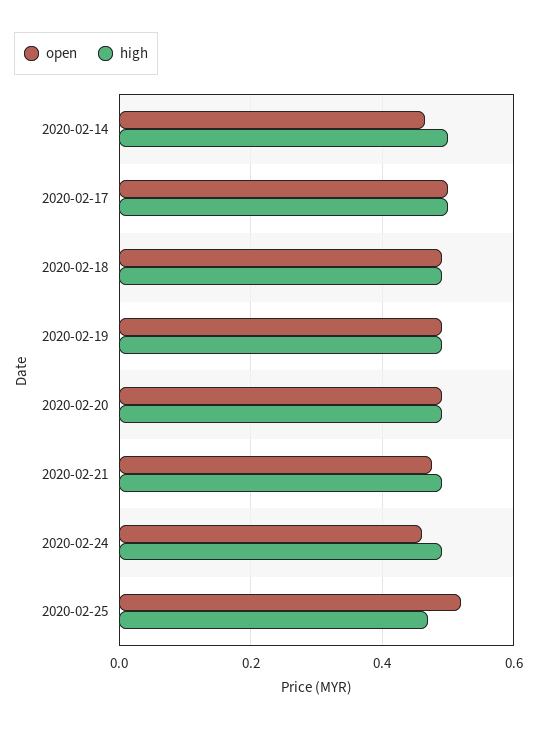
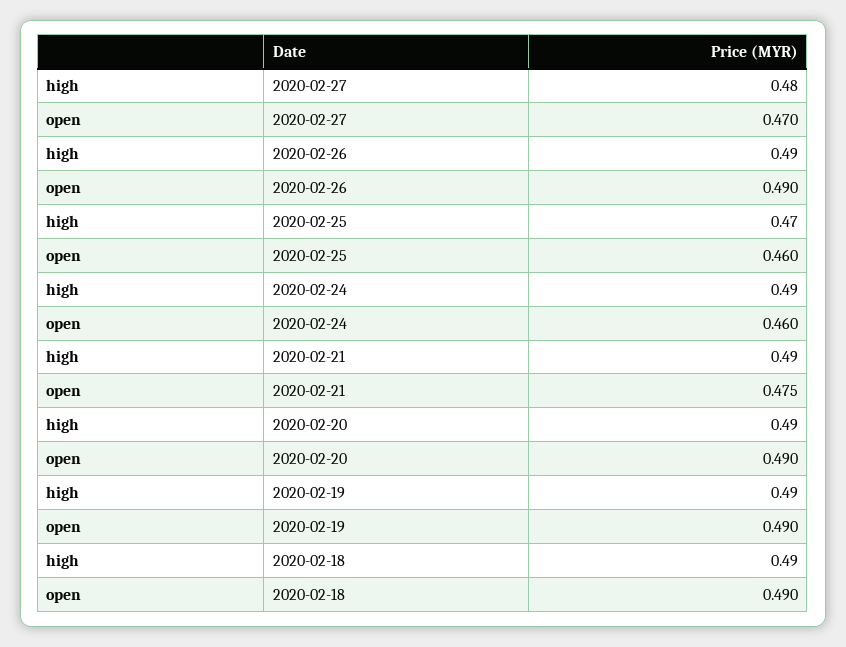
open, 2020-02-14: 0.46 -> none
high, 2020-02-14: 0.5 -> none
open, 2020-02-17: 0.5 -> none
high, 2020-02-17: 0.5 -> none
open, 2020-02-25: 0.52 -> 0.46
high, 2020-02-27: none -> 0.48
open, 2020-02-27: none -> 0.47
high, 2020-02-26: none -> 0.49
open, 2020-02-26: none -> 0.49

